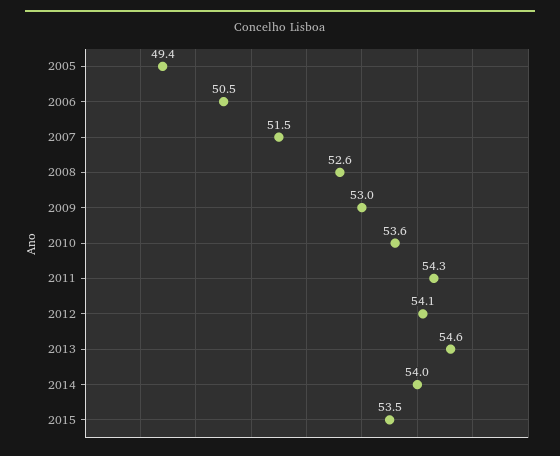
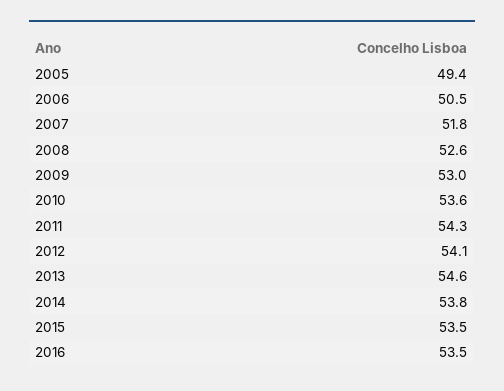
2007: 51.5 -> 51.8
2014: 54 -> 53.8
2016: none -> 53.5

